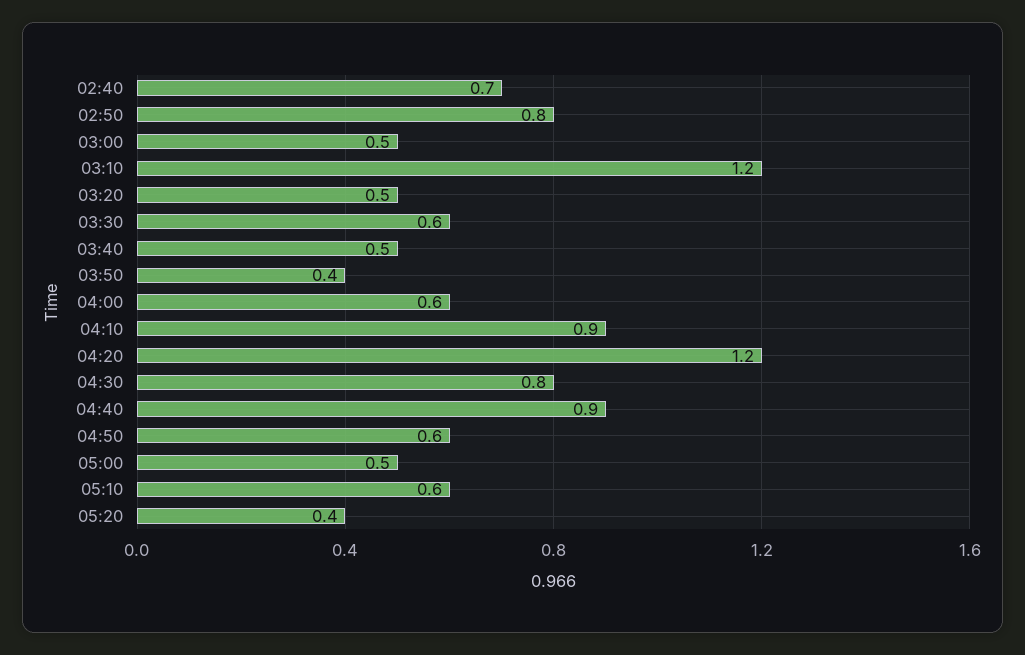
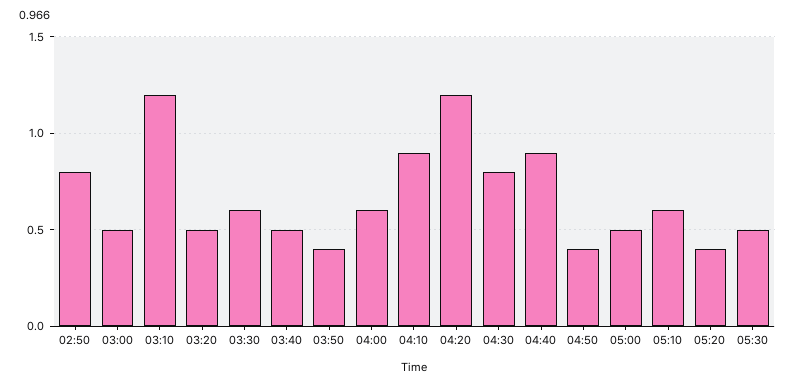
02:40: 0.7 -> none
04:50: 0.6 -> 0.4
05:30: none -> 0.5

